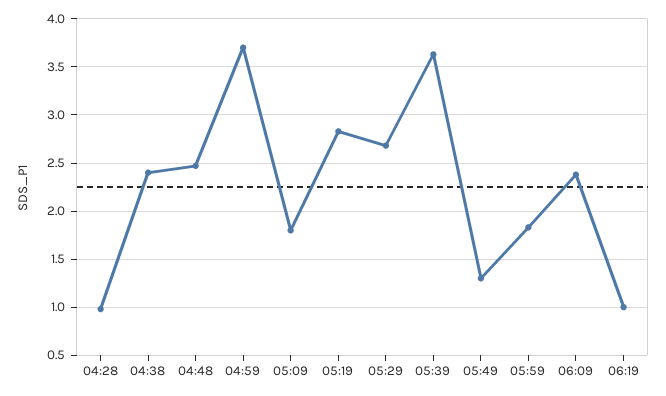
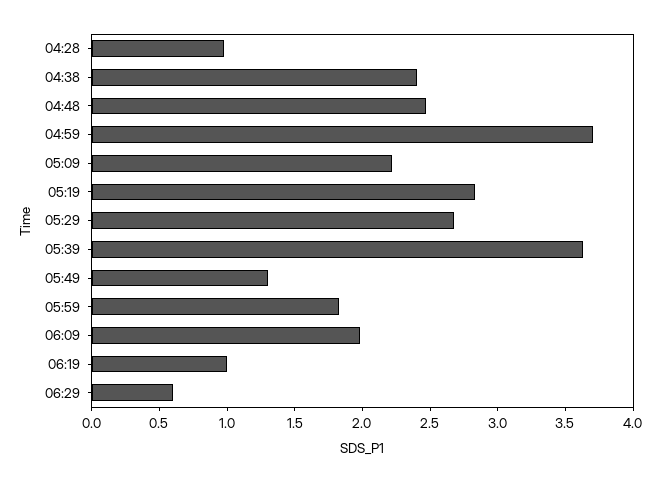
05:09: 1.8 -> 2.2
06:09: 2.4 -> 2
06:29: none -> 0.6

